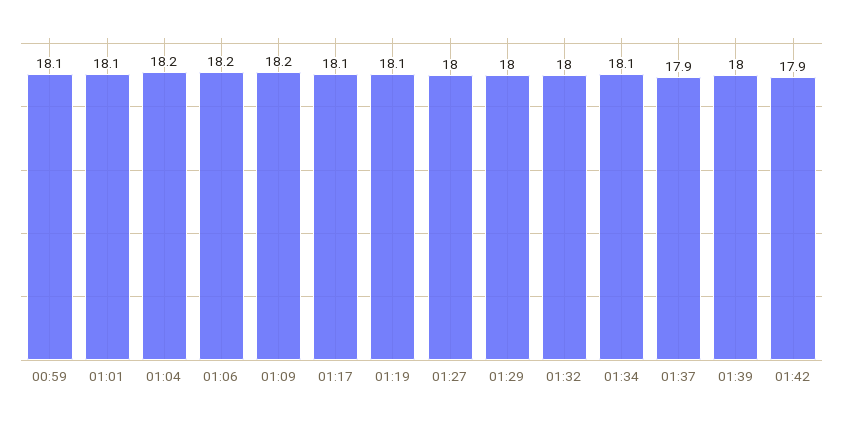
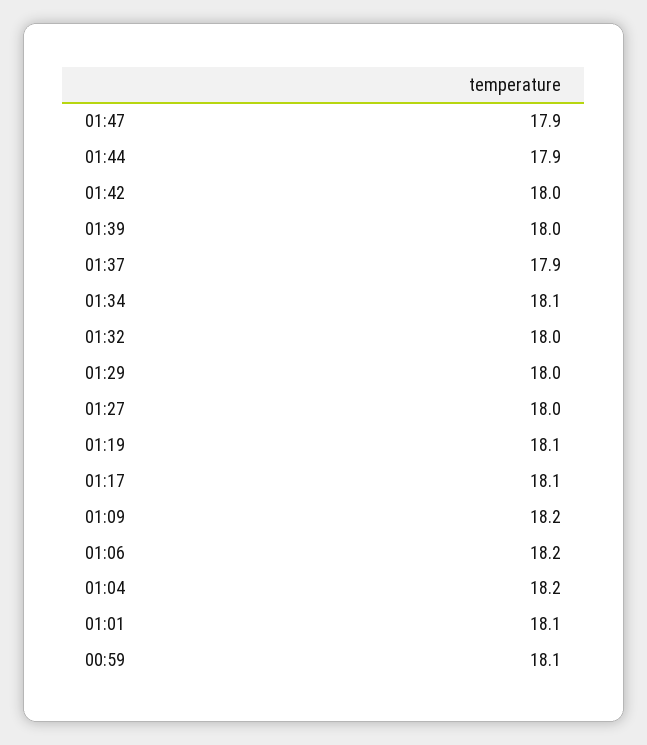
01:42: 17.9 -> 18
01:47: none -> 17.9
01:44: none -> 17.9

